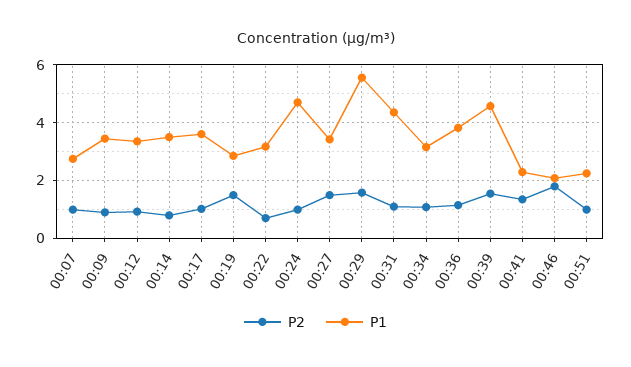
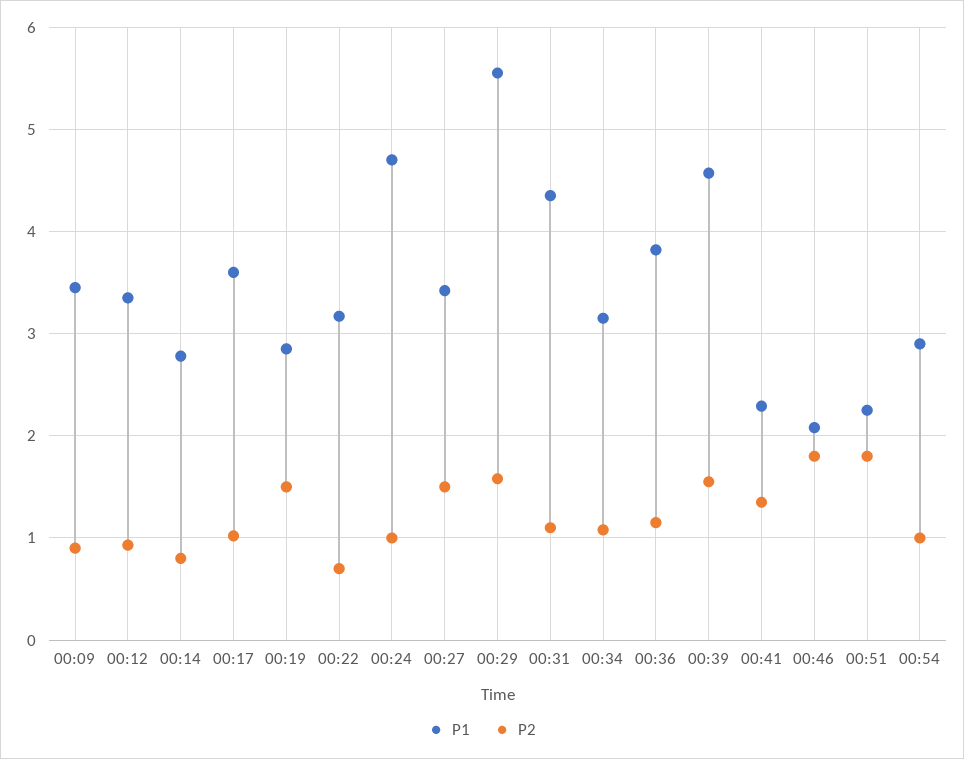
P2, 00:07: 1 -> none
P1, 00:07: 2.75 -> none
P1, 00:14: 3.5 -> 2.8
P2, 00:51: 1 -> 1.8
P1, 00:54: none -> 2.9
P2, 00:54: none -> 1

